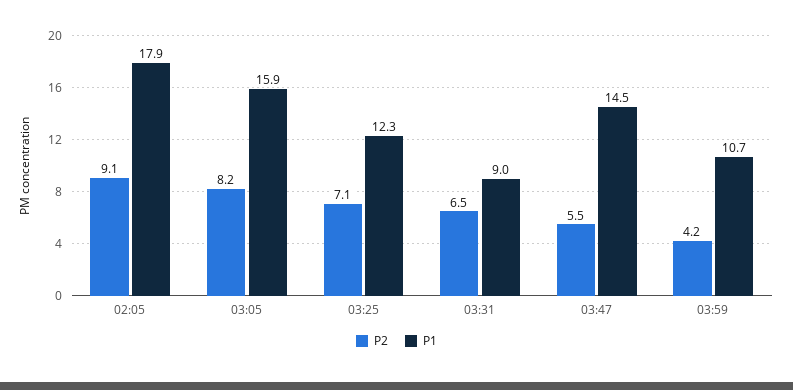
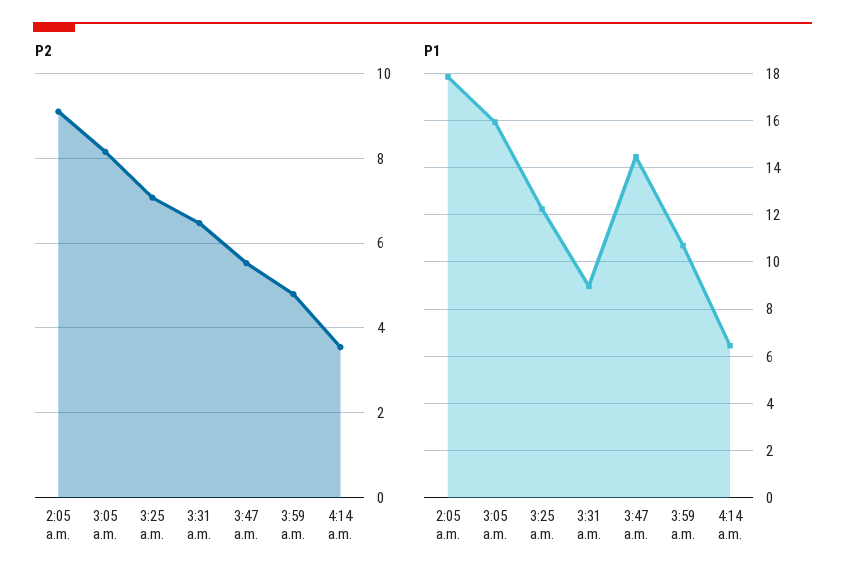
P2, 03:59: 4.2 -> 4.8
P2, 4:14 a.m.: none -> 3.6
P1, 4:14 a.m.: none -> 6.5

